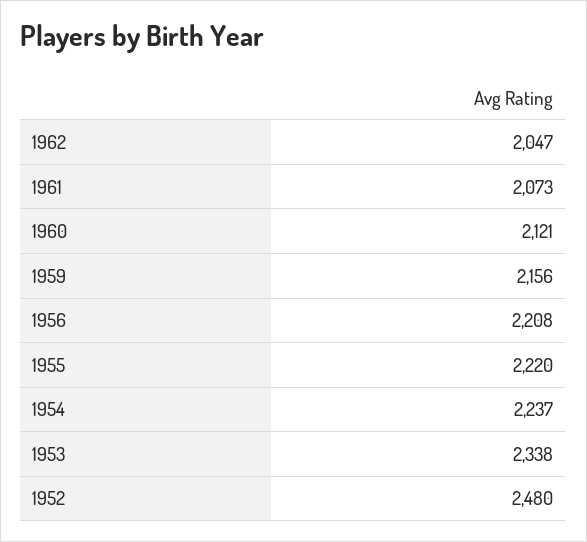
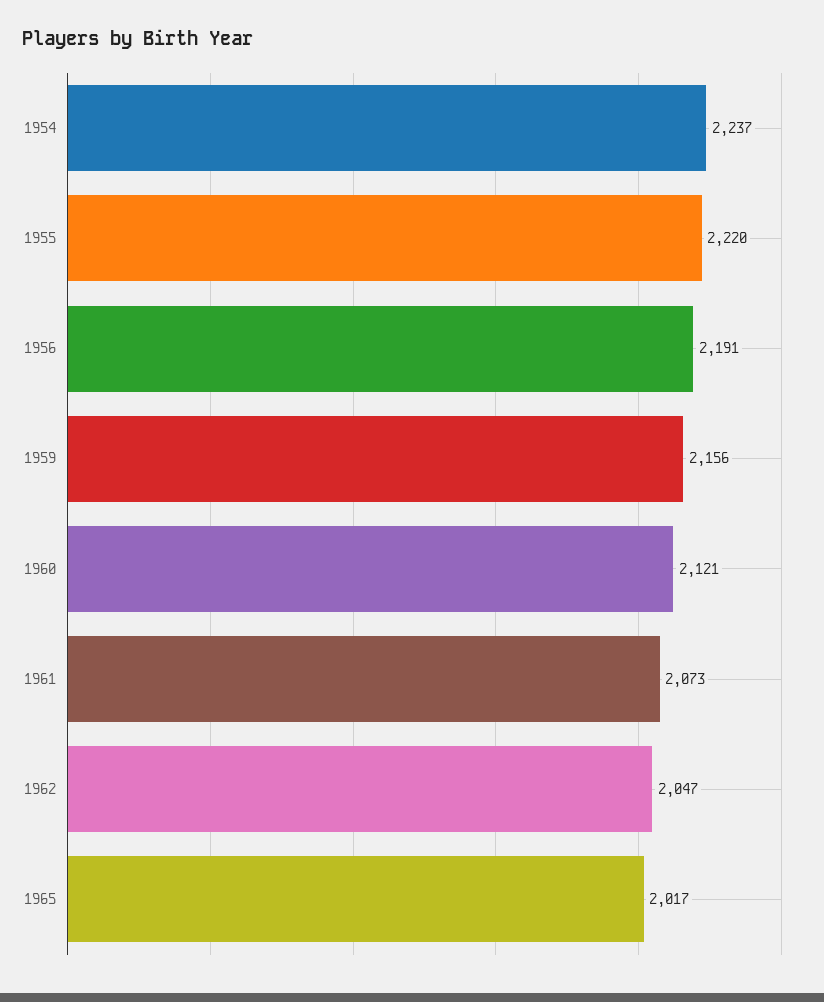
1956: 2208 -> 2191
1953: 2338 -> none
1952: 2480 -> none
1965: none -> 2017

